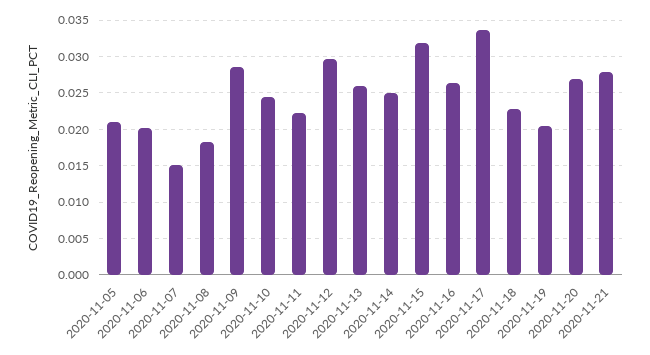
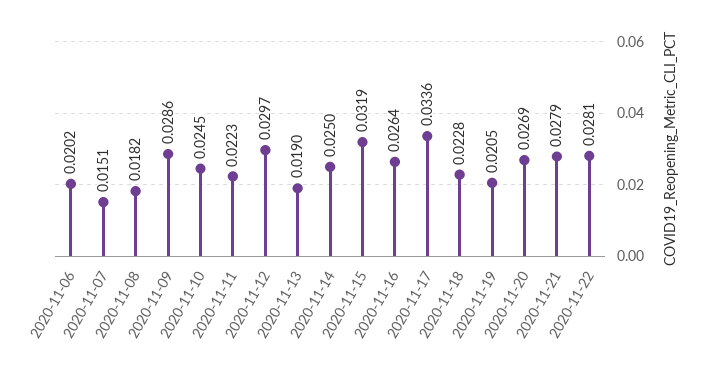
2020-11-05: 0.021 -> none
2020-11-13: 0.026 -> 0.019
2020-11-22: none -> 0.0281

